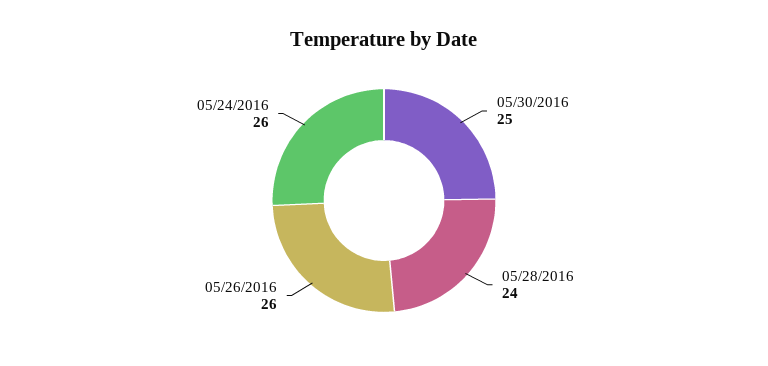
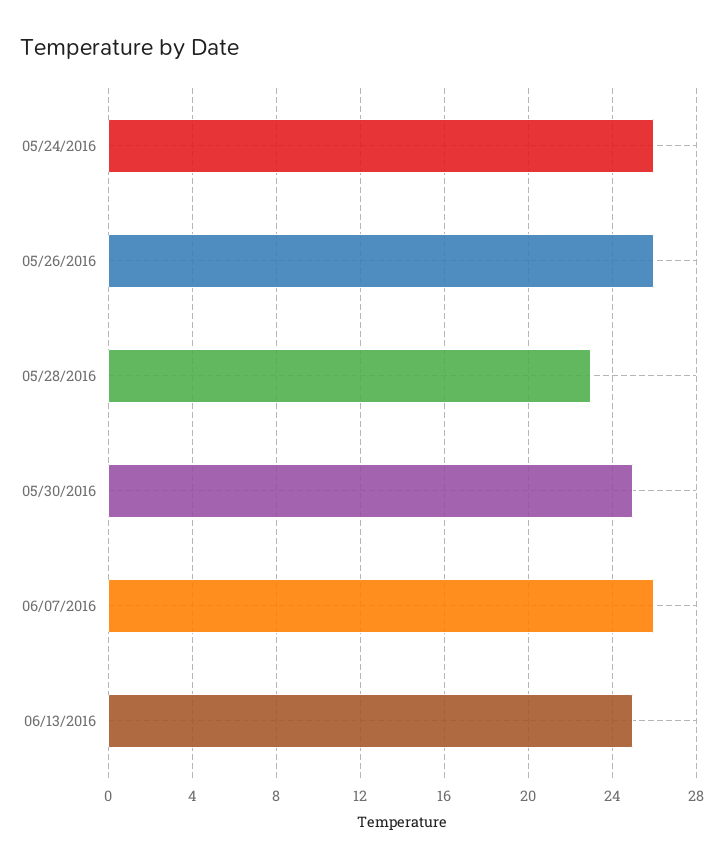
05/28/2016: 24 -> 23
06/07/2016: none -> 26
06/13/2016: none -> 25

